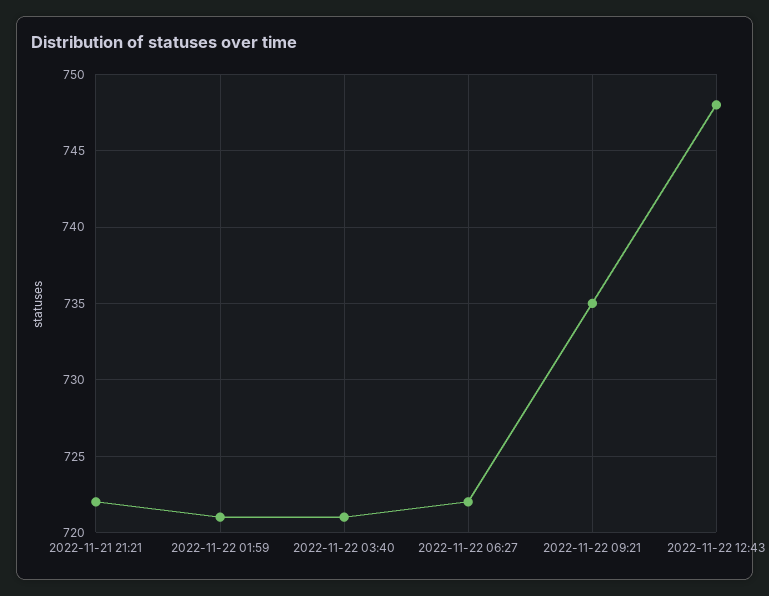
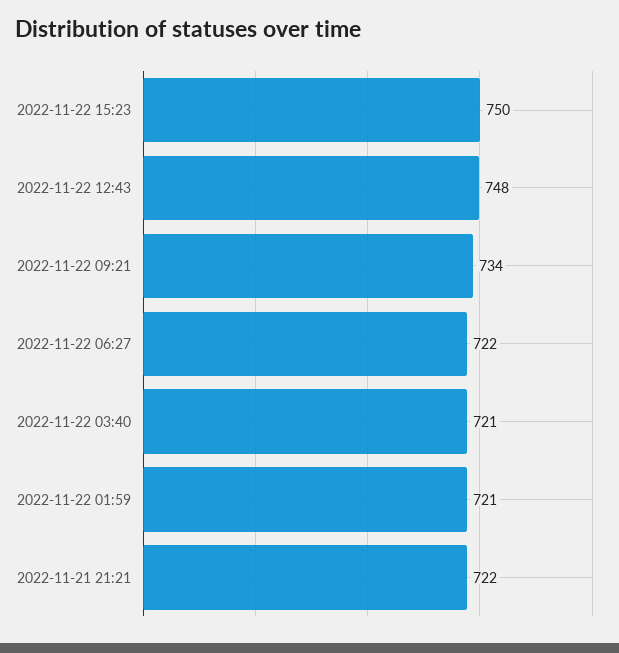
2022-11-22 09:21: 735 -> 734
2022-11-22 15:23: none -> 750

